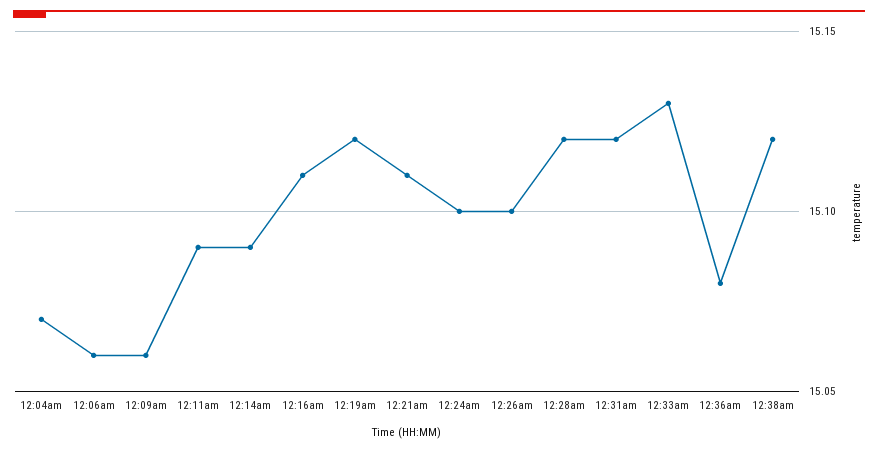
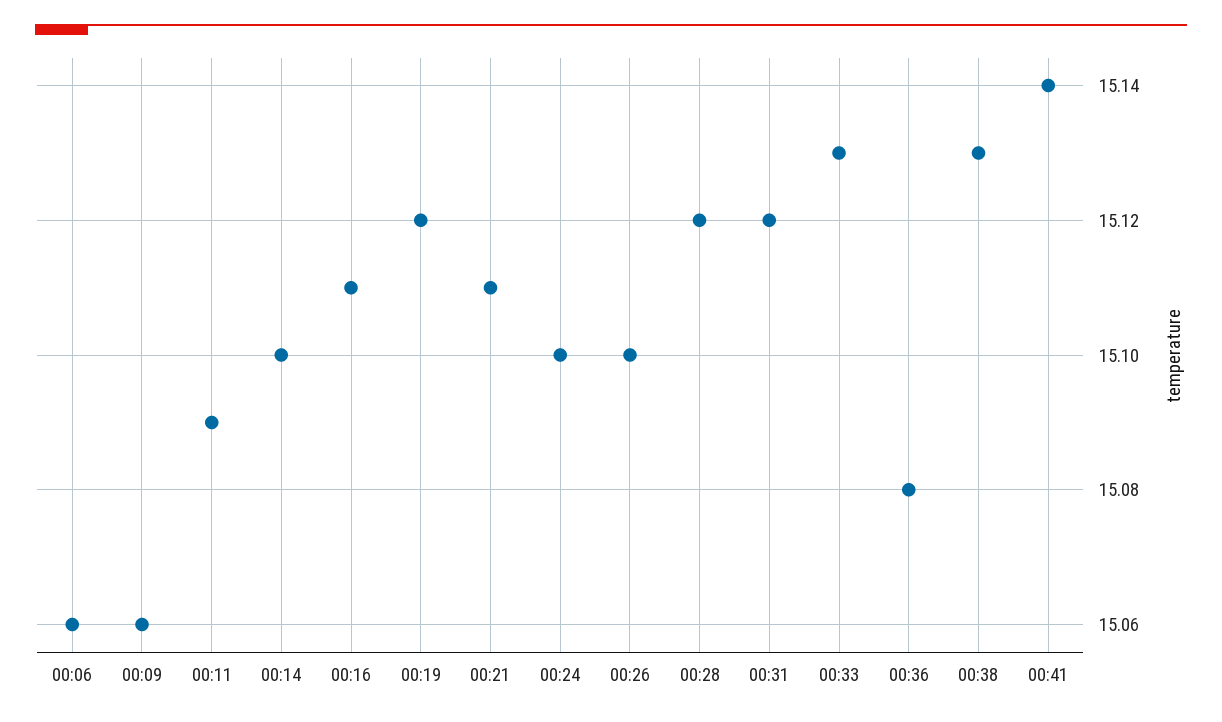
12:04am: 15.07 -> none
12:14am: 15.09 -> 15.1
12:38am: 15.12 -> 15.13
00:41: none -> 15.14

